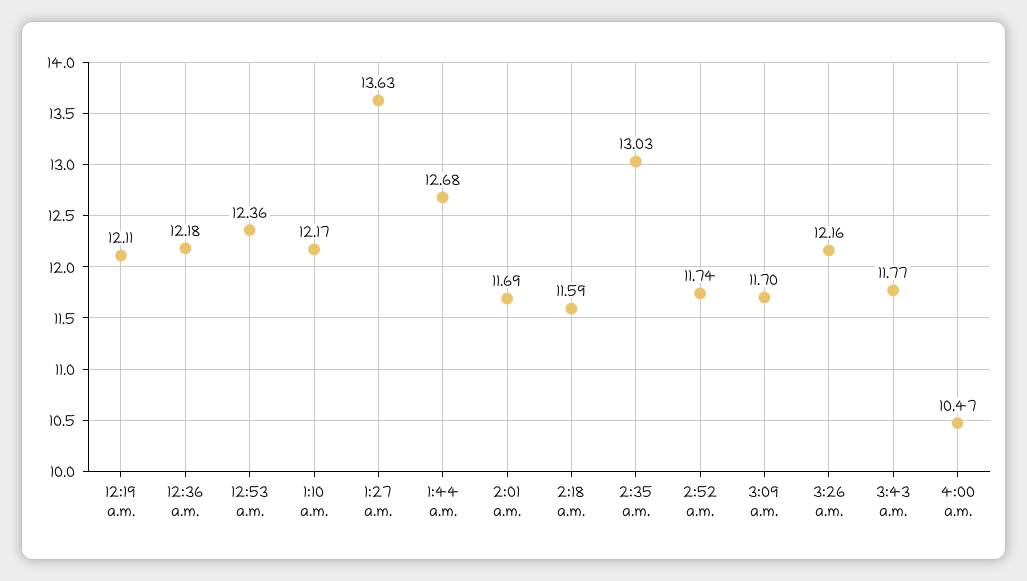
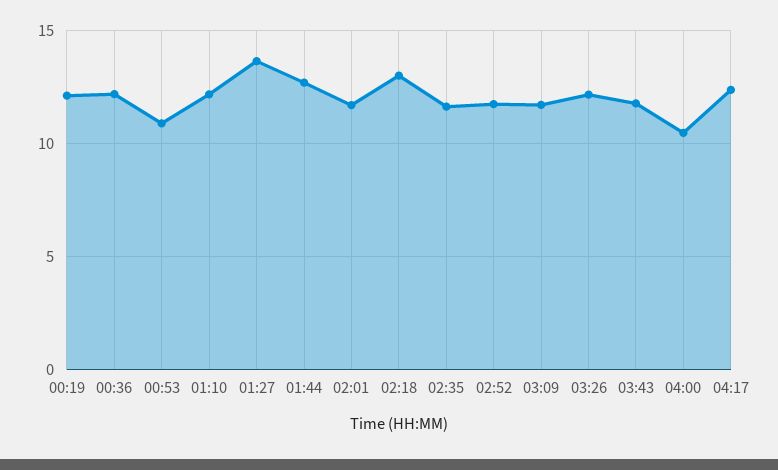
12:53 a.m.: 12.36 -> 11
2:18 a.m.: 11.59 -> 13
2:35 a.m.: 13.03 -> 11.5
04:17: none -> 12.5

